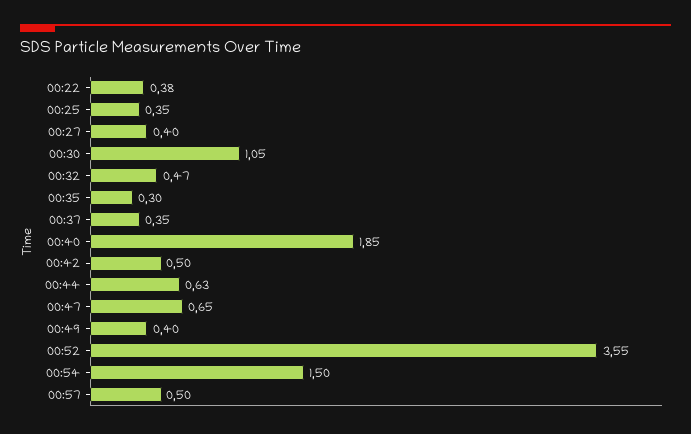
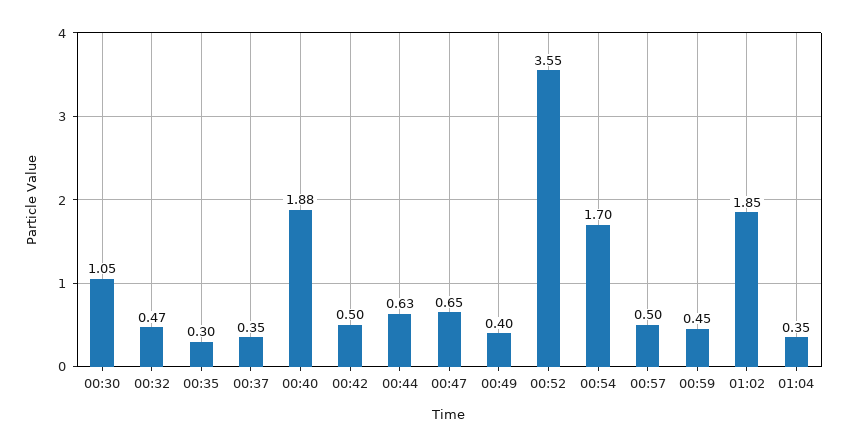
00:22: 0.38 -> none
00:25: 0.35 -> none
00:27: 0.4 -> none
00:40: 1.85 -> 1.88
00:54: 1.5 -> 1.7
00:59: none -> 0.45
01:02: none -> 1.85
01:04: none -> 0.35

